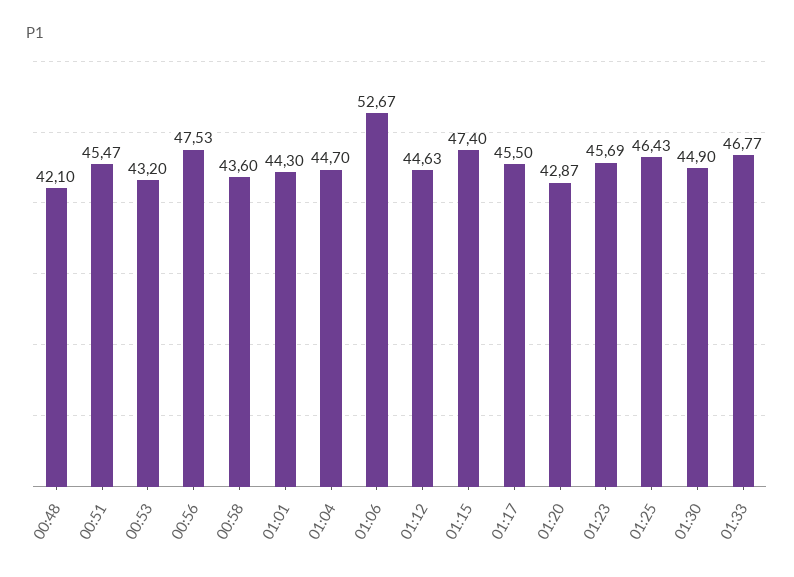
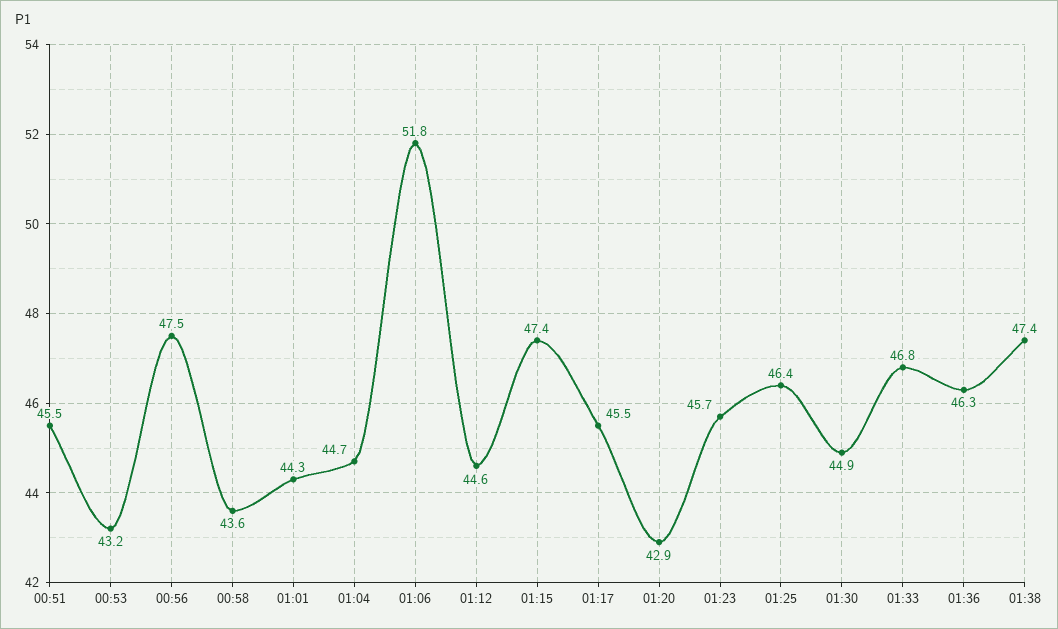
00:48: 42.1 -> none
01:06: 52.67 -> 51.8
01:36: none -> 46.3
01:38: none -> 47.4

